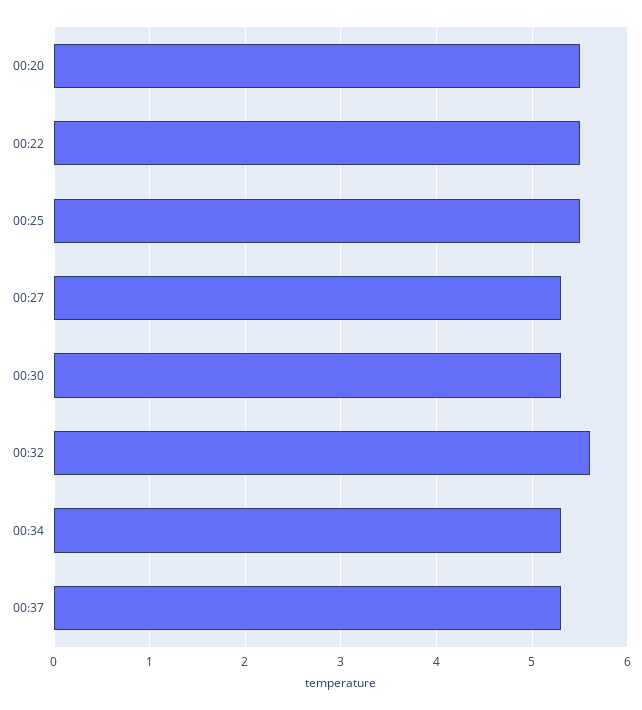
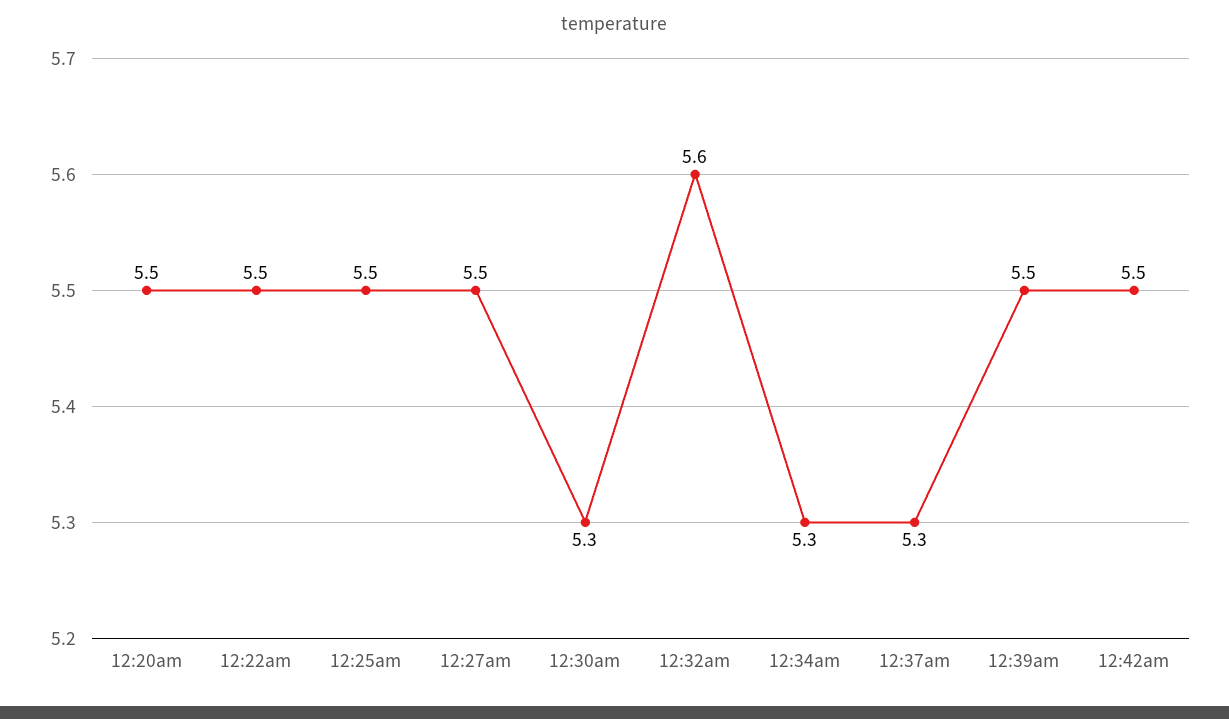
00:27: 5.3 -> 5.5
12:39am: none -> 5.5
12:42am: none -> 5.5

